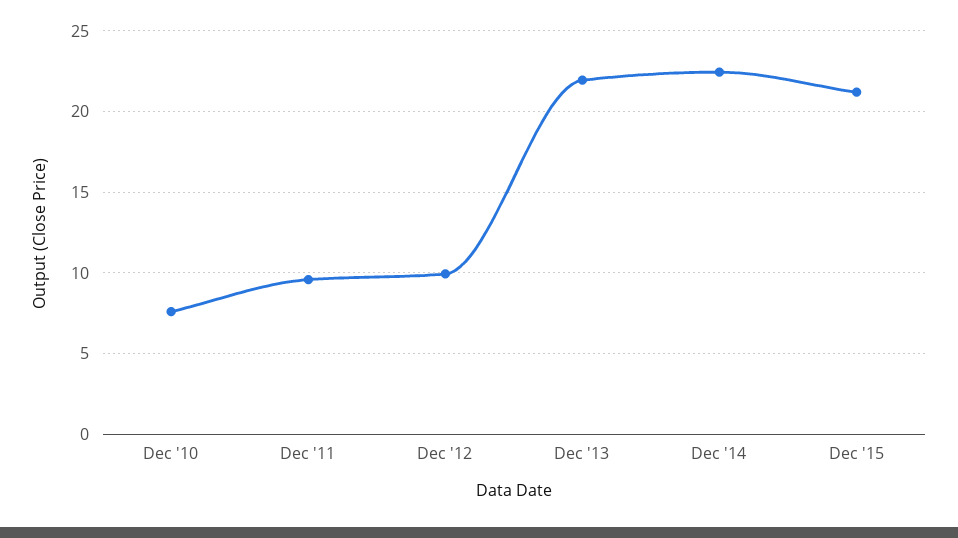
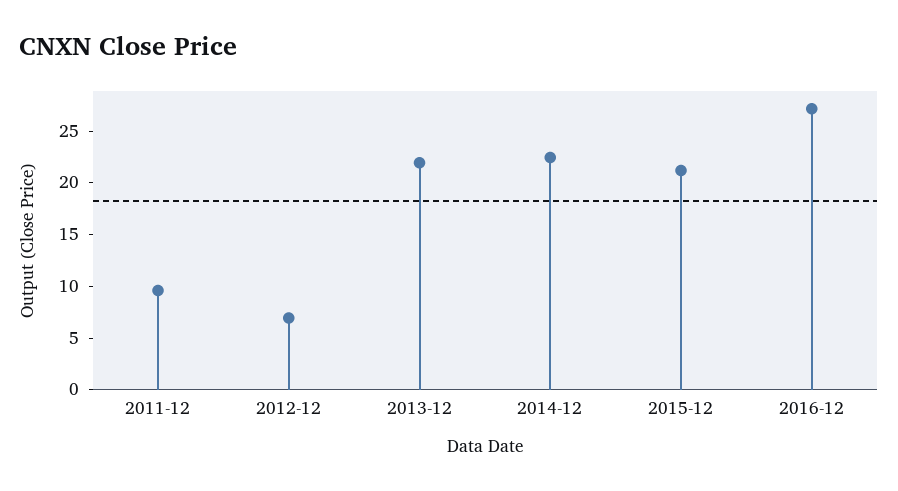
Dec '10: 7.5 -> none
Dec '12: 10 -> 7
2016-12: none -> 27

